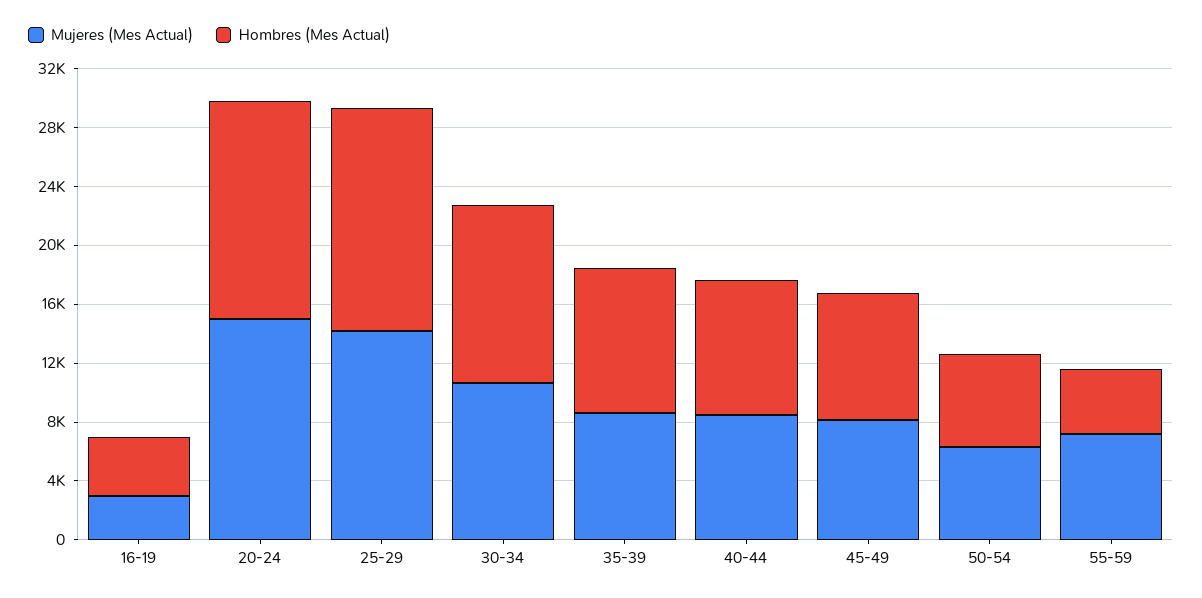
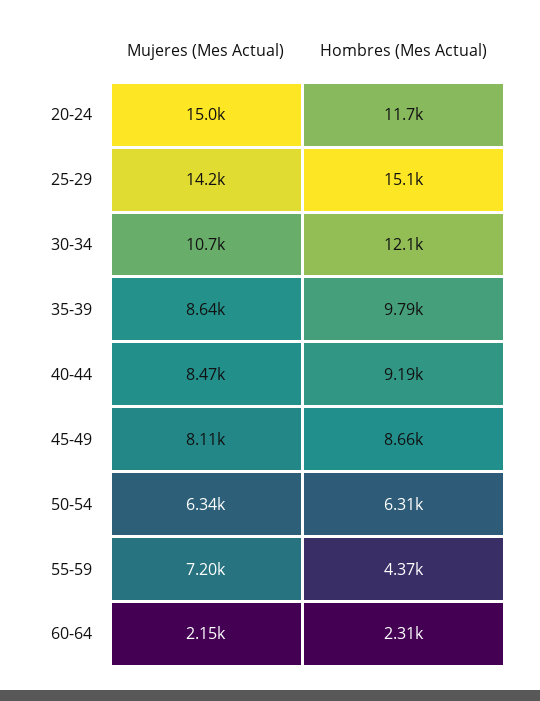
Mujeres (Mes Actual), 16-19: 3000 -> none
Hombres (Mes Actual), 16-19: 4000 -> none
Hombres (Mes Actual), 20-24: 15000 -> 11700
Mujeres (Mes Actual), 60-64: none -> 2150
Hombres (Mes Actual), 60-64: none -> 2310

